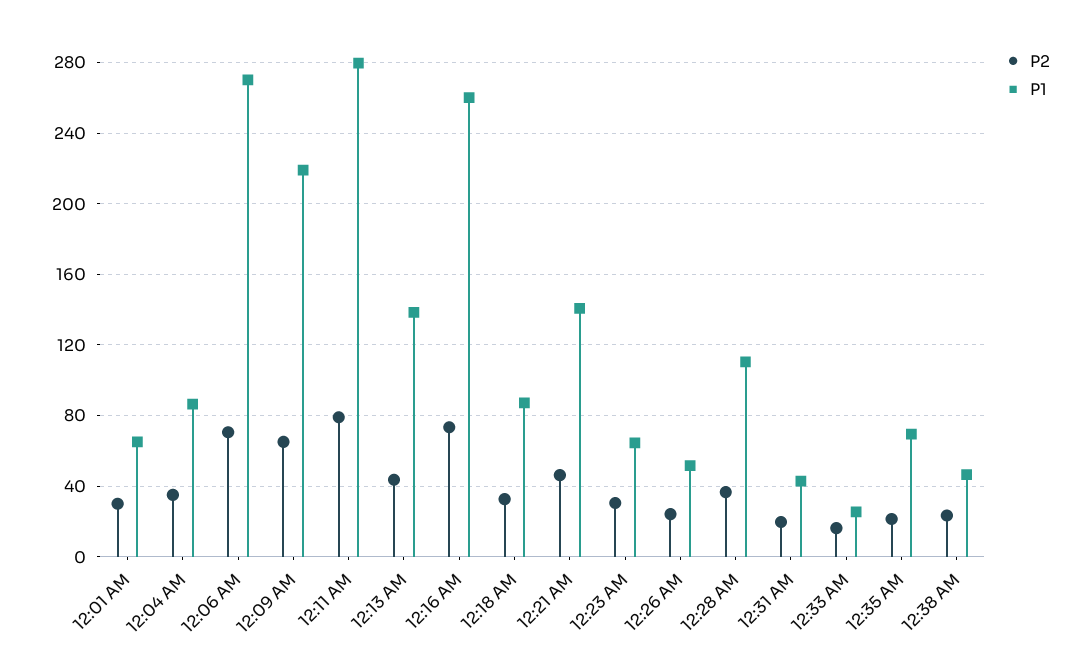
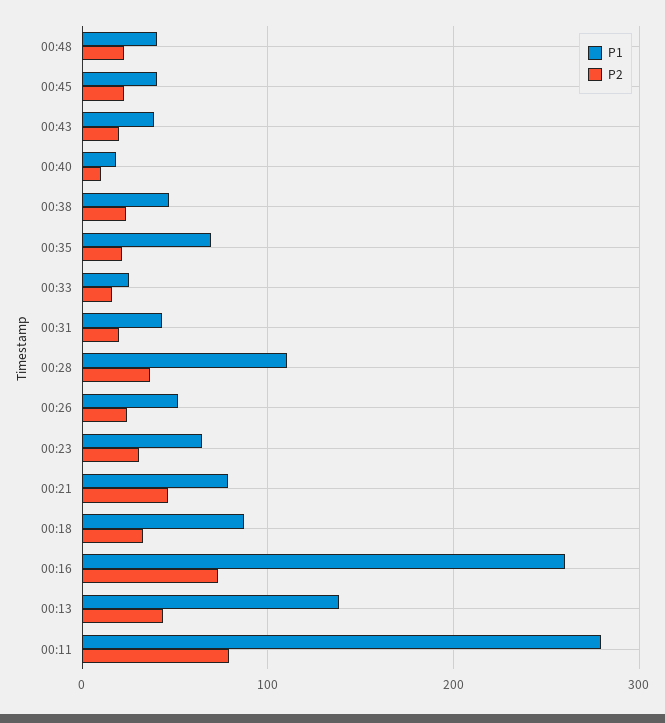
P2, 12:01 AM: 30 -> none
P1, 12:01 AM: 65 -> none
P2, 12:04 AM: 35 -> none
P1, 12:04 AM: 85 -> none
P2, 12:06 AM: 70 -> none
P1, 12:06 AM: 270 -> none
P2, 12:09 AM: 65 -> none
P1, 12:09 AM: 220 -> none
P1, 12:21 AM: 140 -> 80
P1, 00:48: none -> 40
P2, 00:48: none -> 20
P1, 00:45: none -> 40
P2, 00:45: none -> 20
P1, 00:43: none -> 40
P2, 00:43: none -> 20
P1, 00:40: none -> 20
P2, 00:40: none -> 10

